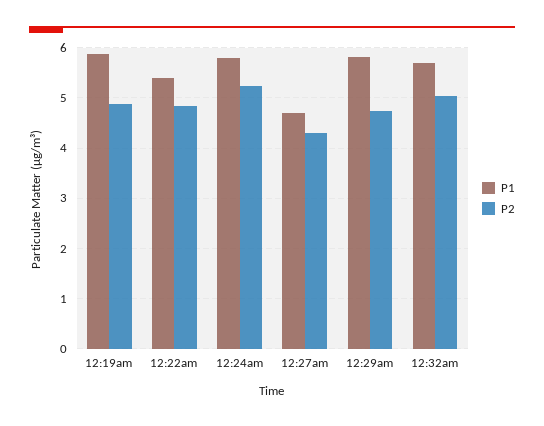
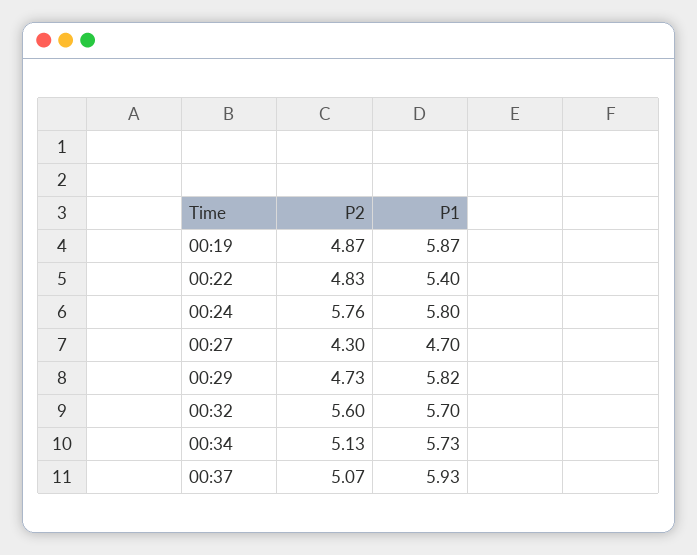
P2, 12:24am: 5.2 -> 5.76
P2, 12:32am: 5 -> 5.6
P2, 00:34: none -> 5.13
P1, 00:34: none -> 5.73
P2, 00:37: none -> 5.07
P1, 00:37: none -> 5.93

